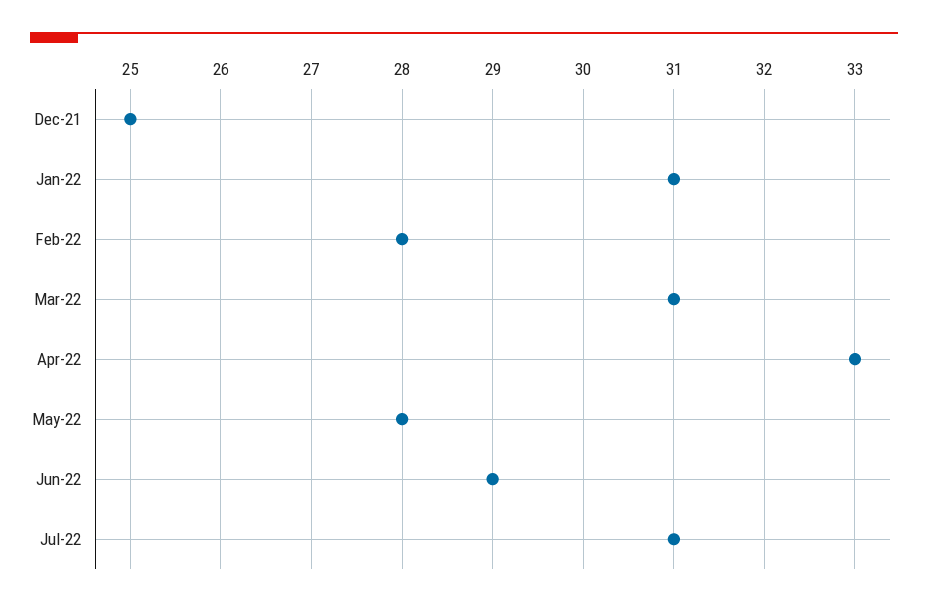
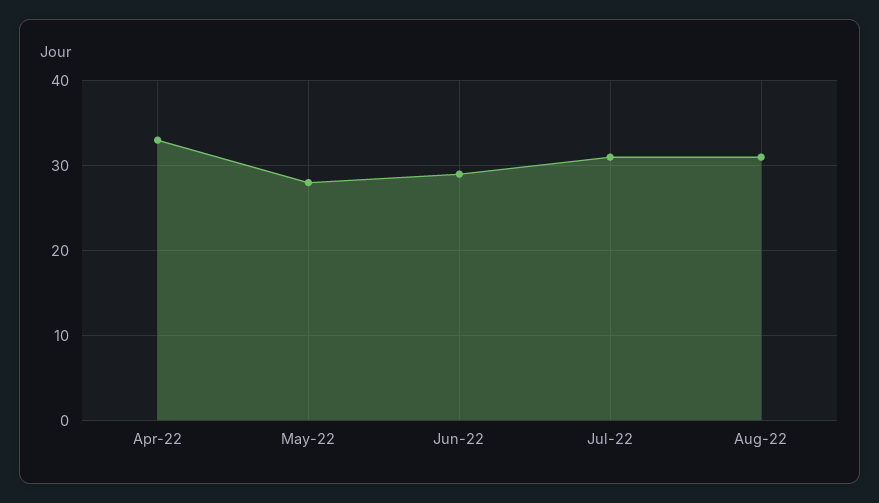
Dec-21: 25 -> none
Jan-22: 31 -> none
Feb-22: 28 -> none
Mar-22: 31 -> none
Aug-22: none -> 31

